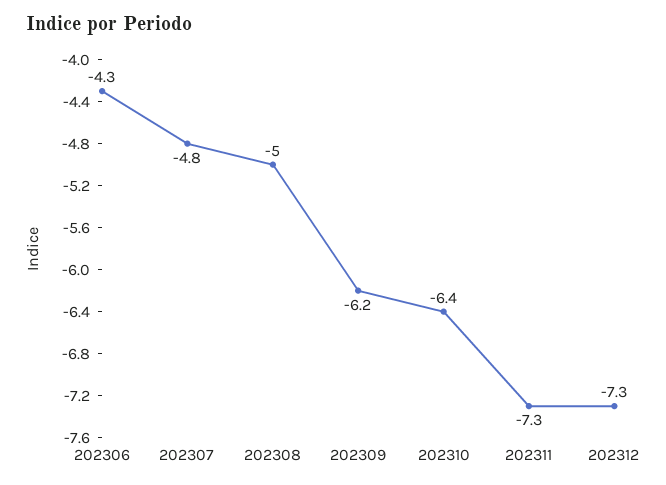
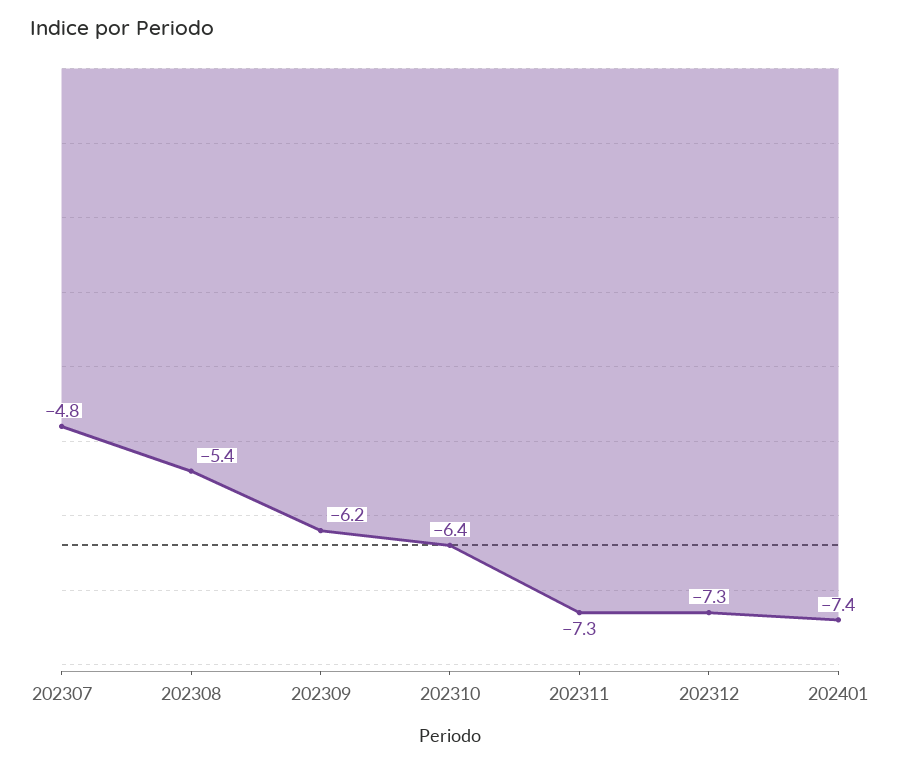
202306: -4.3 -> none
202308: -5 -> -5.4
202401: none -> -7.4

